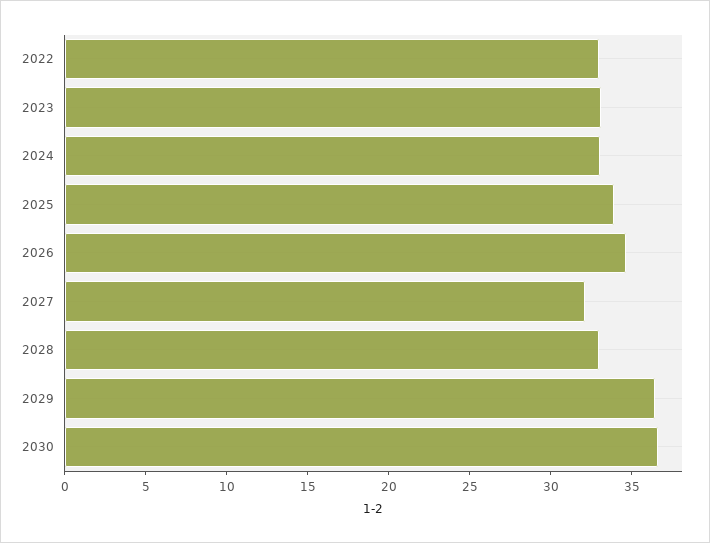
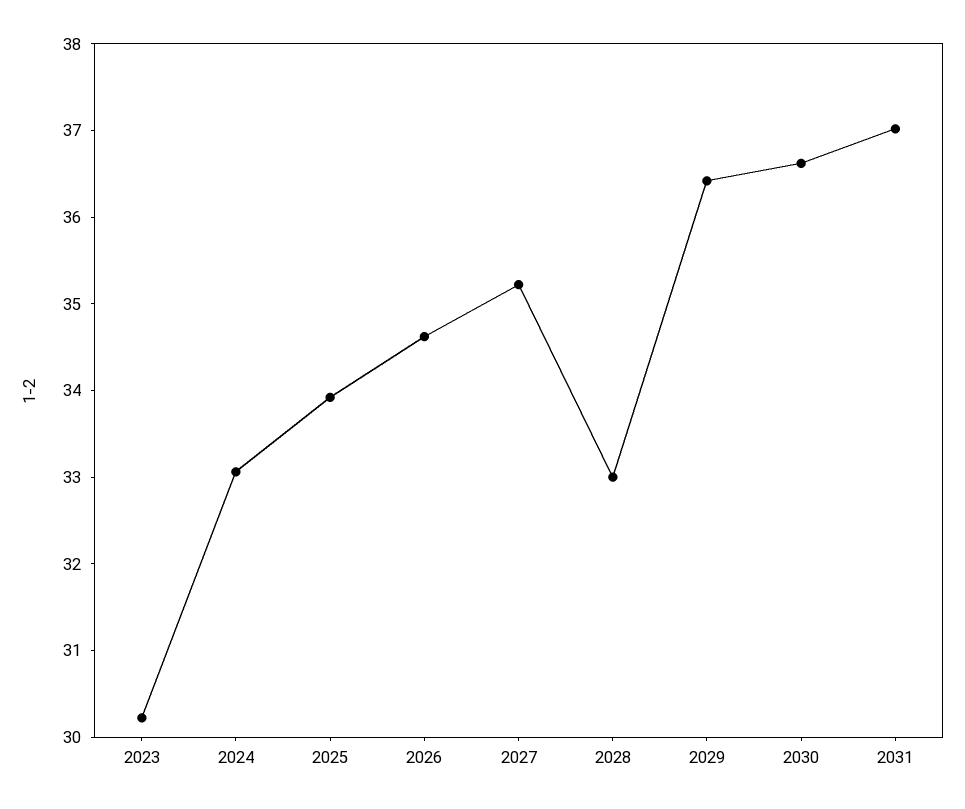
2022: 33 -> none
2023: 33 -> 30.2
2027: 32 -> 35.2
2031: none -> 37

